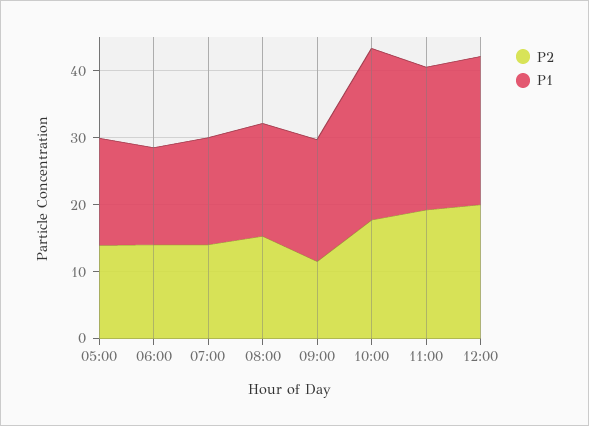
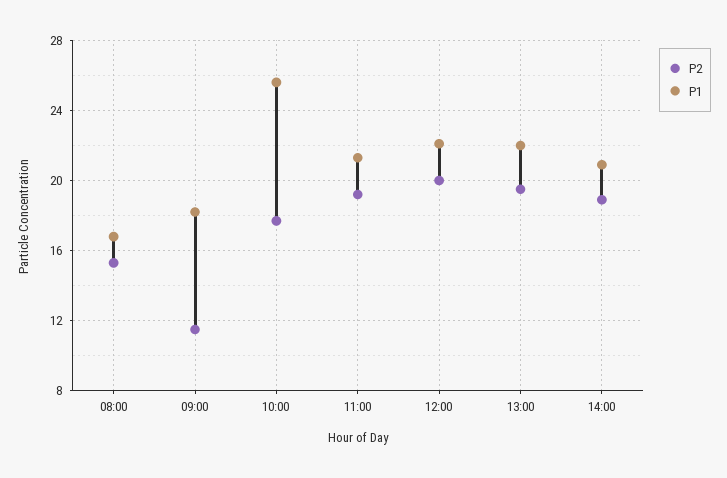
P2, 05:00: 14 -> none
P1, 05:00: 16 -> none
P2, 06:00: 14 -> none
P1, 06:00: 14 -> none
P2, 07:00: 14 -> none
P1, 07:00: 16 -> none
P2, 13:00: none -> 19.5
P1, 13:00: none -> 22
P2, 14:00: none -> 19
P1, 14:00: none -> 21

